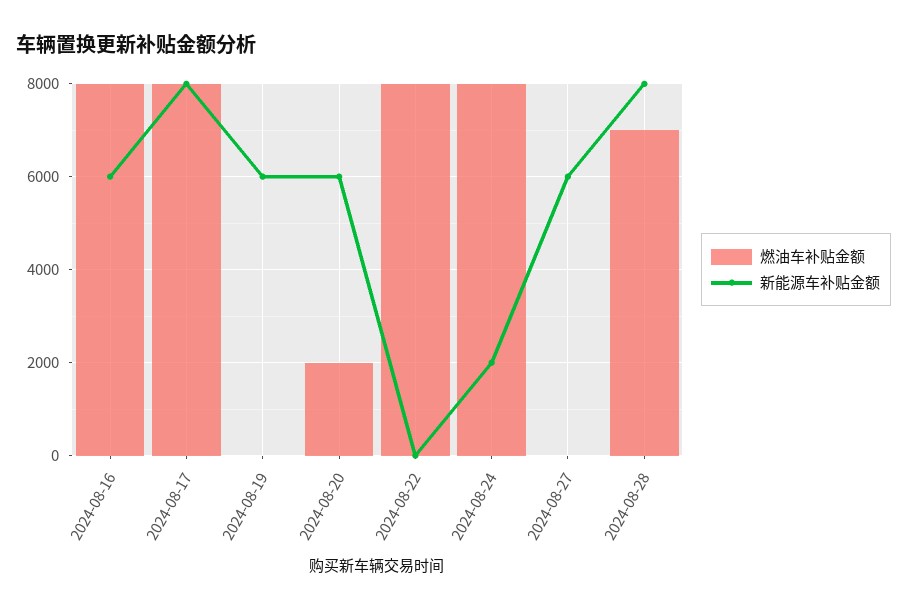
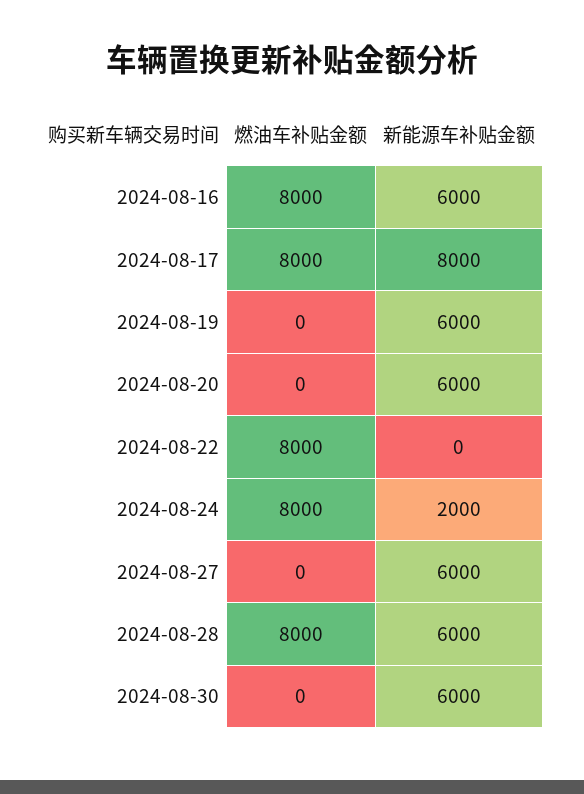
燃油车补贴金额, 2024-08-20: 2000 -> 0
燃油车补贴金额, 2024-08-28: 7000 -> 8000
新能源车补贴金额, 2024-08-28: 8000 -> 6000
燃油车补贴金额, 2024-08-30: none -> 0
新能源车补贴金额, 2024-08-30: none -> 6000

